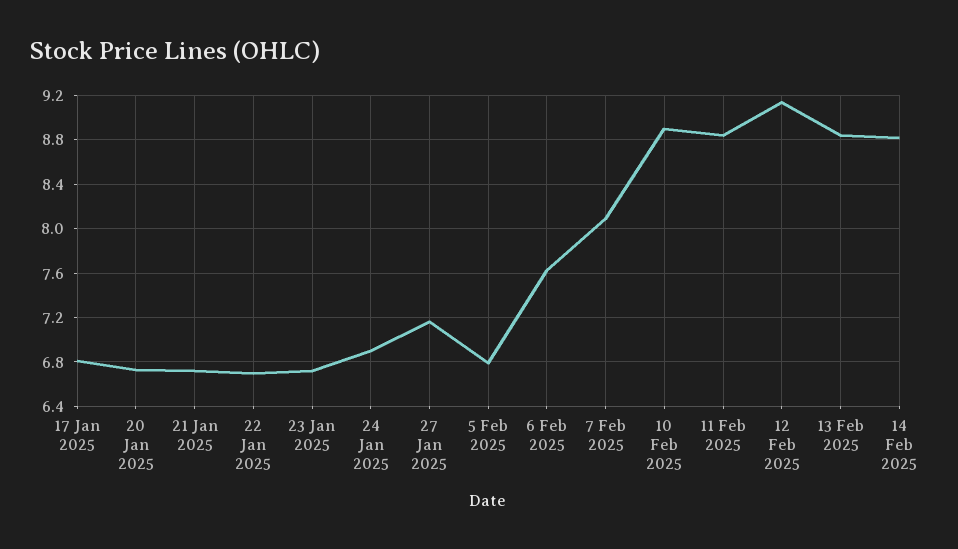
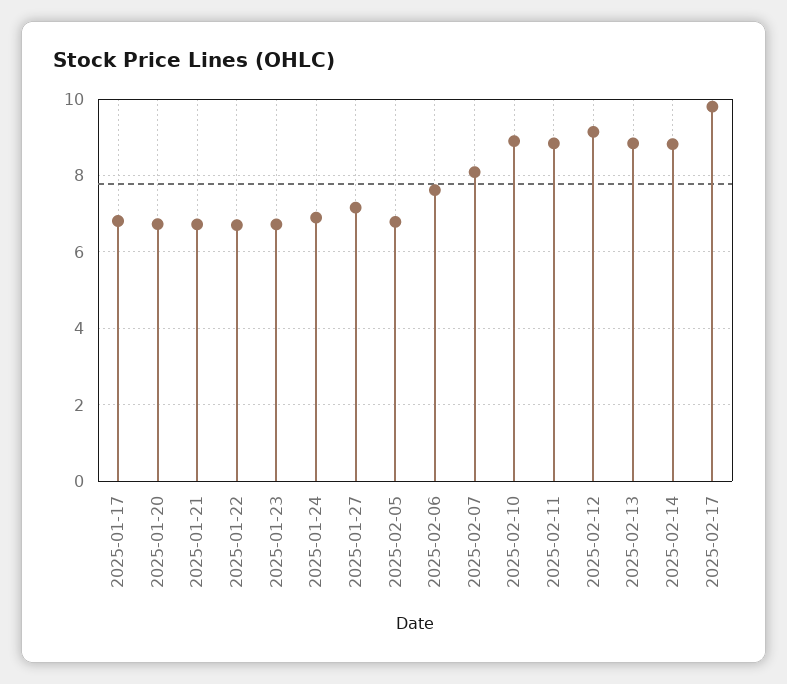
2025-02-17: none -> 9.8

